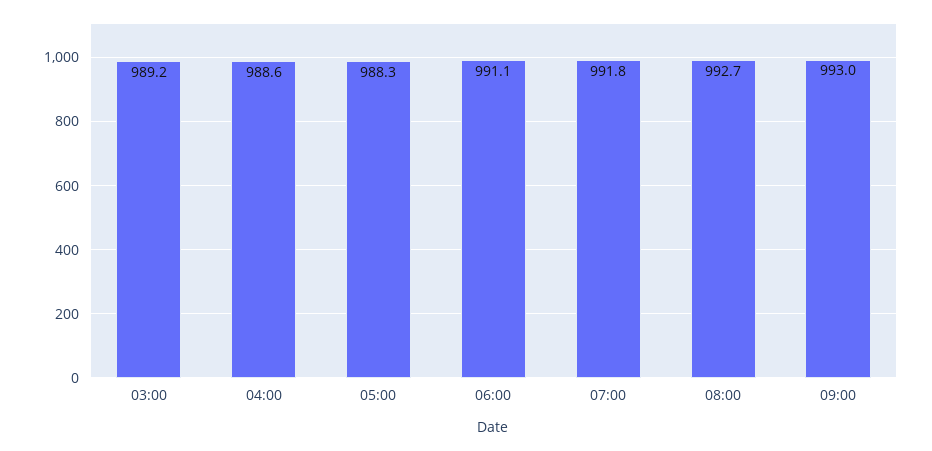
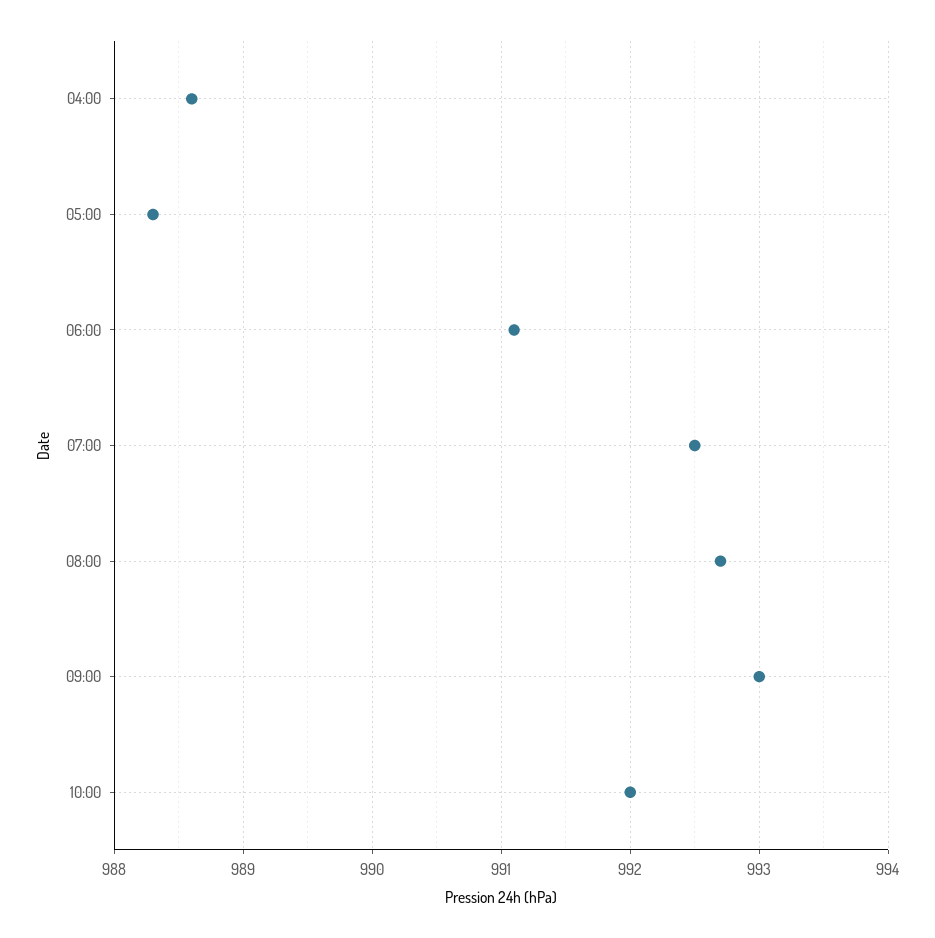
03:00: 989.2 -> none
07:00: 991.8 -> 992.5
10:00: none -> 992

